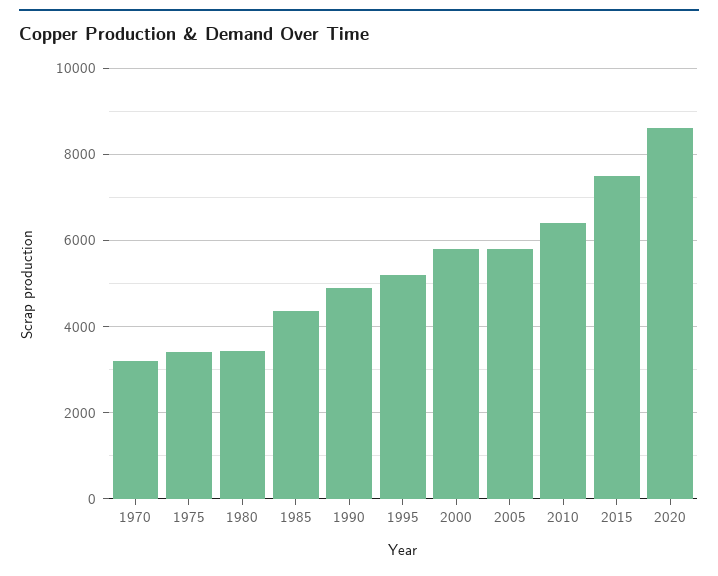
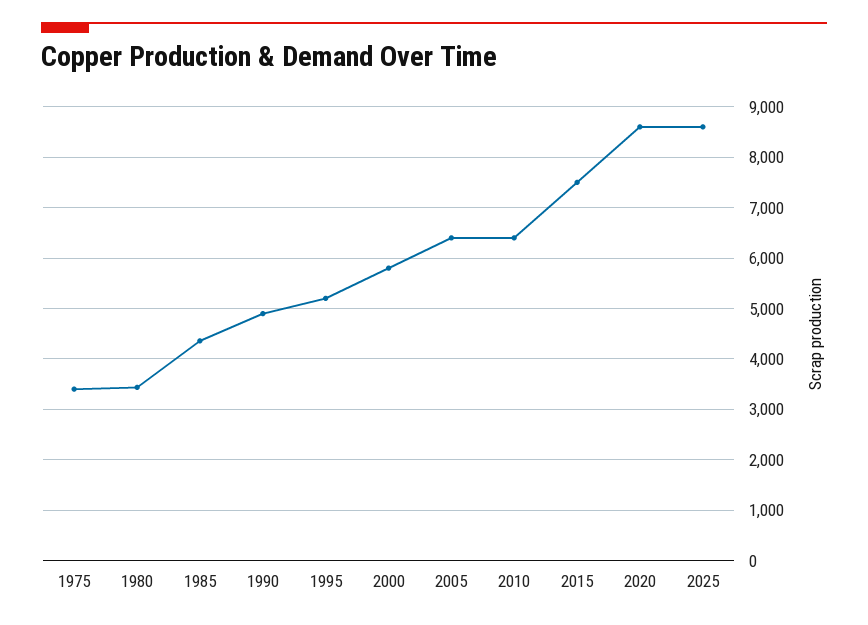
1970: 3200 -> none
2005: 5800 -> 6400
2025: none -> 8600

